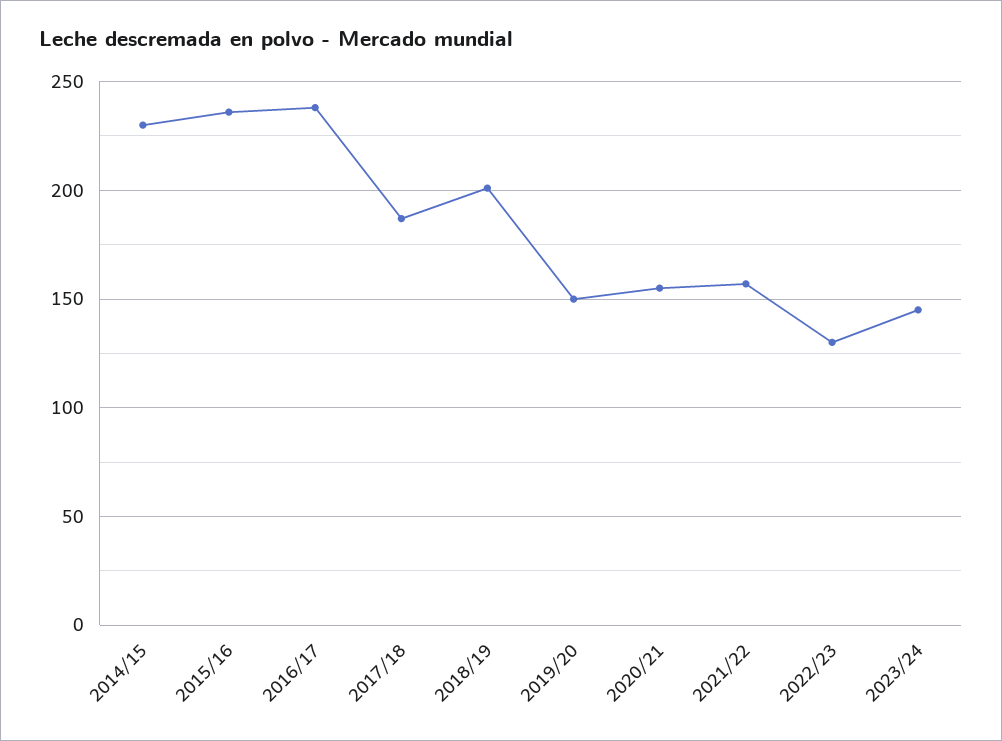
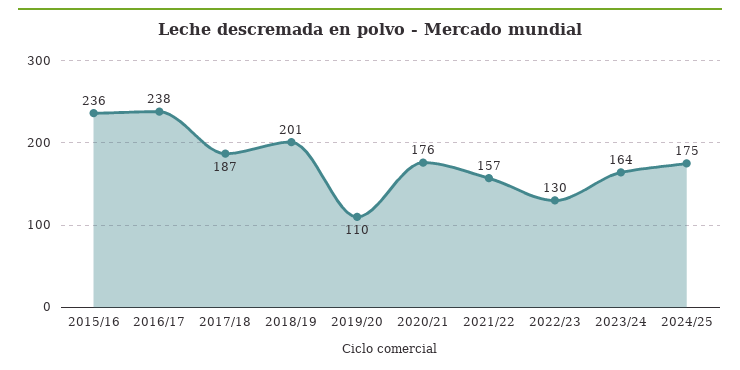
2014/15: 230 -> none
2019/20: 150 -> 110
2020/21: 155 -> 176
2023/24: 145 -> 164
2024/25: none -> 175

